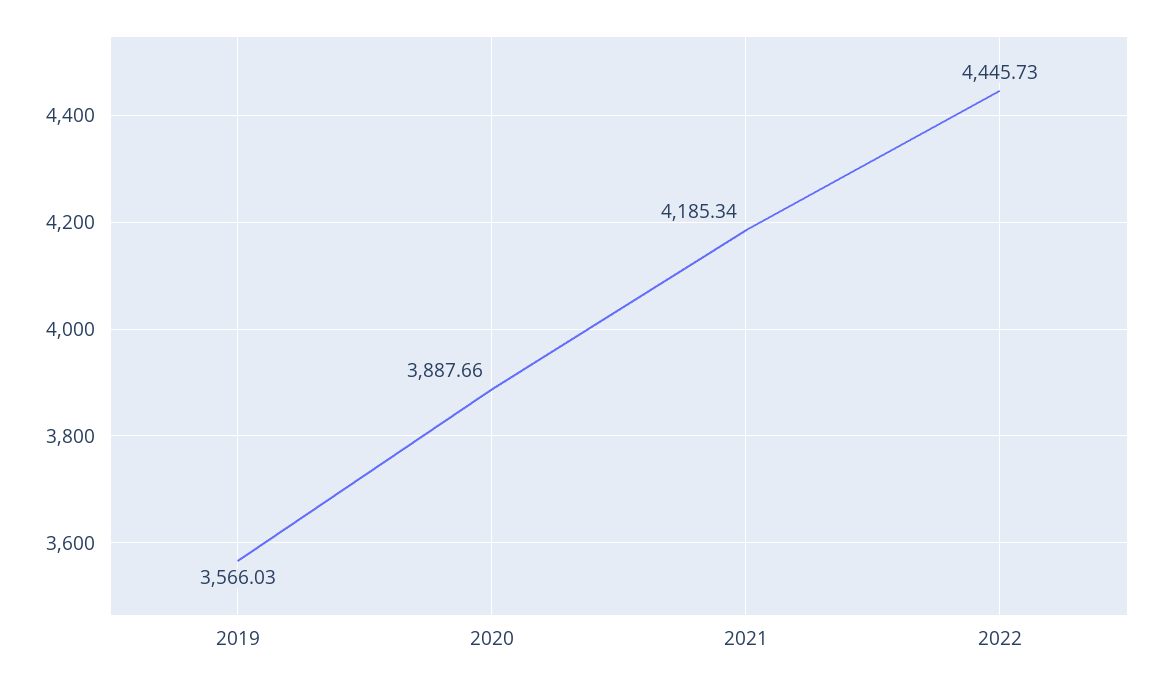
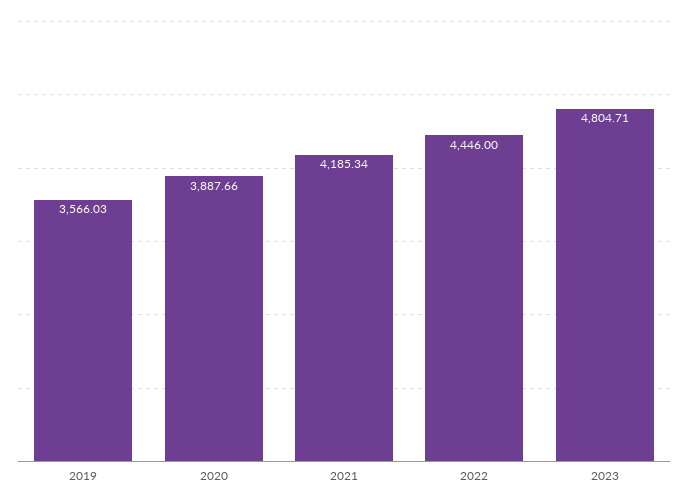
2022: 4445.73 -> 4446
2023: none -> 4804.71

